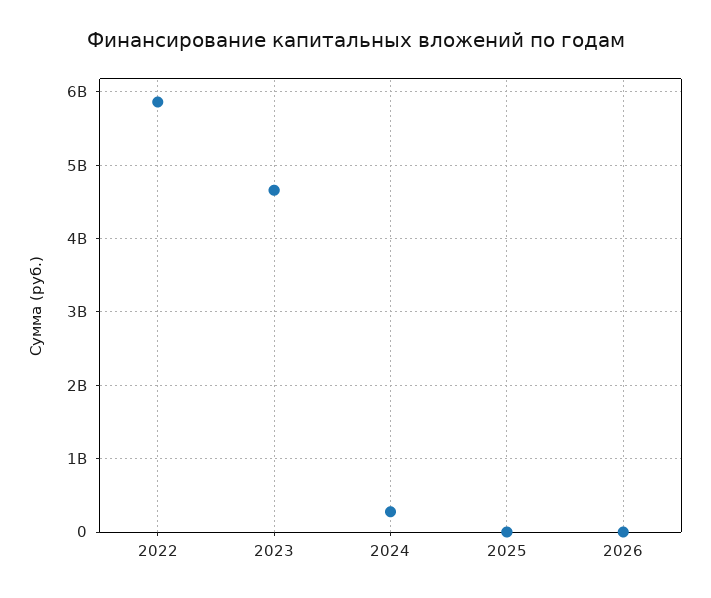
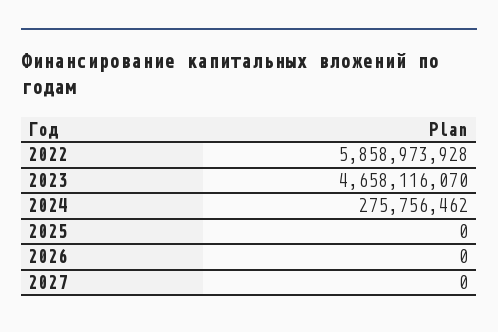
2027: none -> 0

